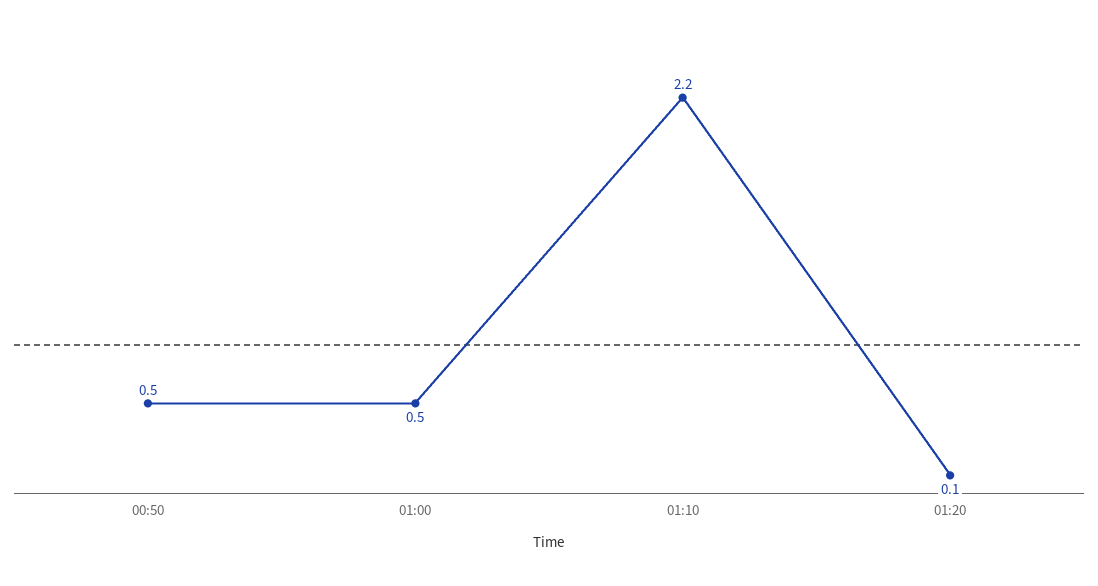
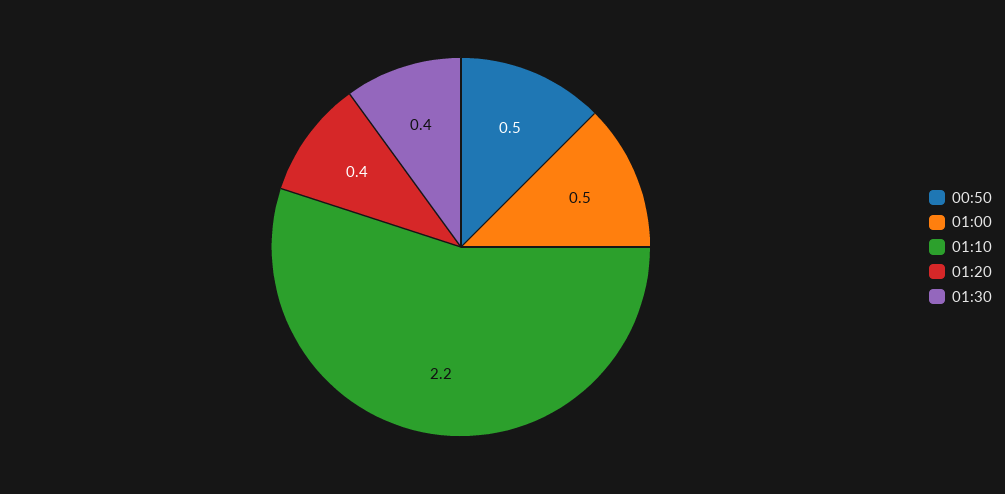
01:20: 0.1 -> 0.4
01:30: none -> 0.4

